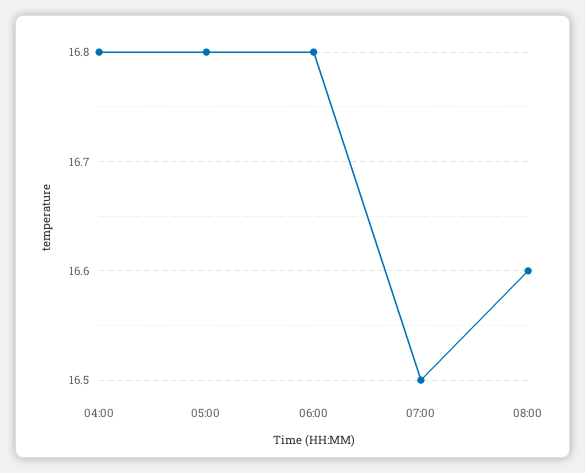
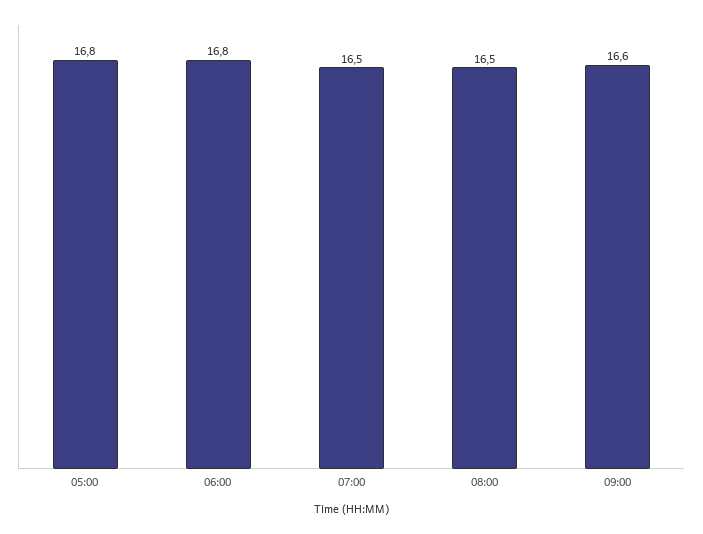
04:00: 16.8 -> none
08:00: 16.6 -> 16.5
09:00: none -> 16.6

